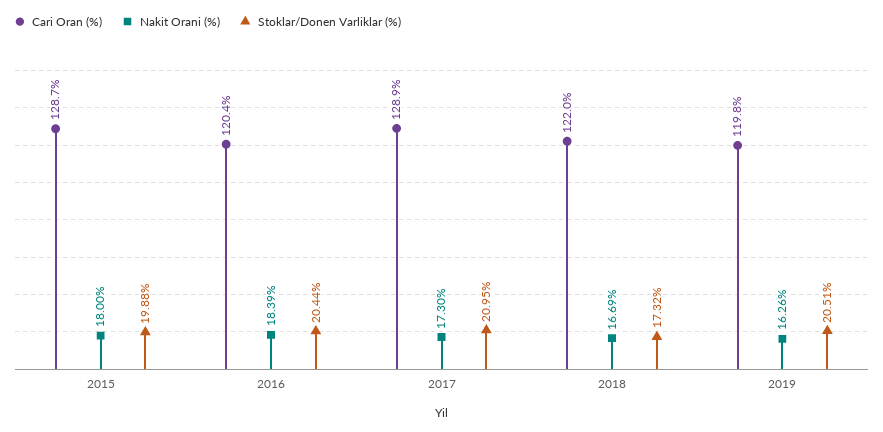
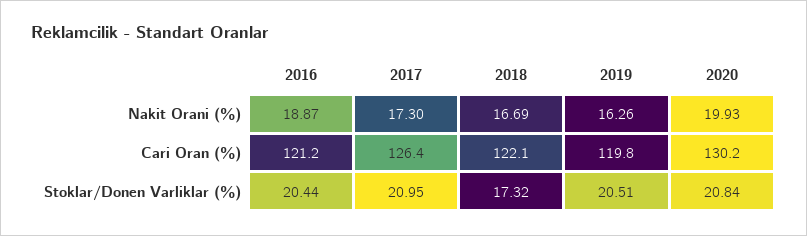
Cari Oran (%), 2015: 128.7 -> none
Nakit Orani (%), 2015: 18 -> none
Stoklar/Donen Varliklar (%), 2015: 19.88 -> none
Cari Oran (%), 2016: 120.4 -> 121.2
Nakit Orani (%), 2016: 18.39 -> 18.87
Cari Oran (%), 2017: 128.9 -> 126.4
Cari Oran (%), 2018: 122 -> 122.1
Nakit Orani (%), 2020: none -> 19.93
Cari Oran (%), 2020: none -> 130.2
Stoklar/Donen Varliklar (%), 2020: none -> 20.84

